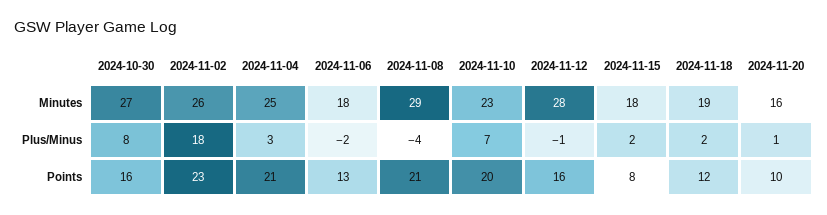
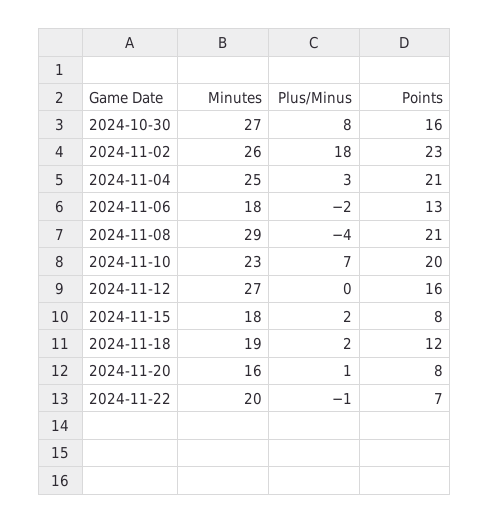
2024-11-12, Minutes: 28 -> 27
2024-11-12, Plus/Minus: -1 -> 0
2024-11-20, Points: 10 -> 8
2024-11-22, Minutes: none -> 20
2024-11-22, Plus/Minus: none -> -1
2024-11-22, Points: none -> 7

